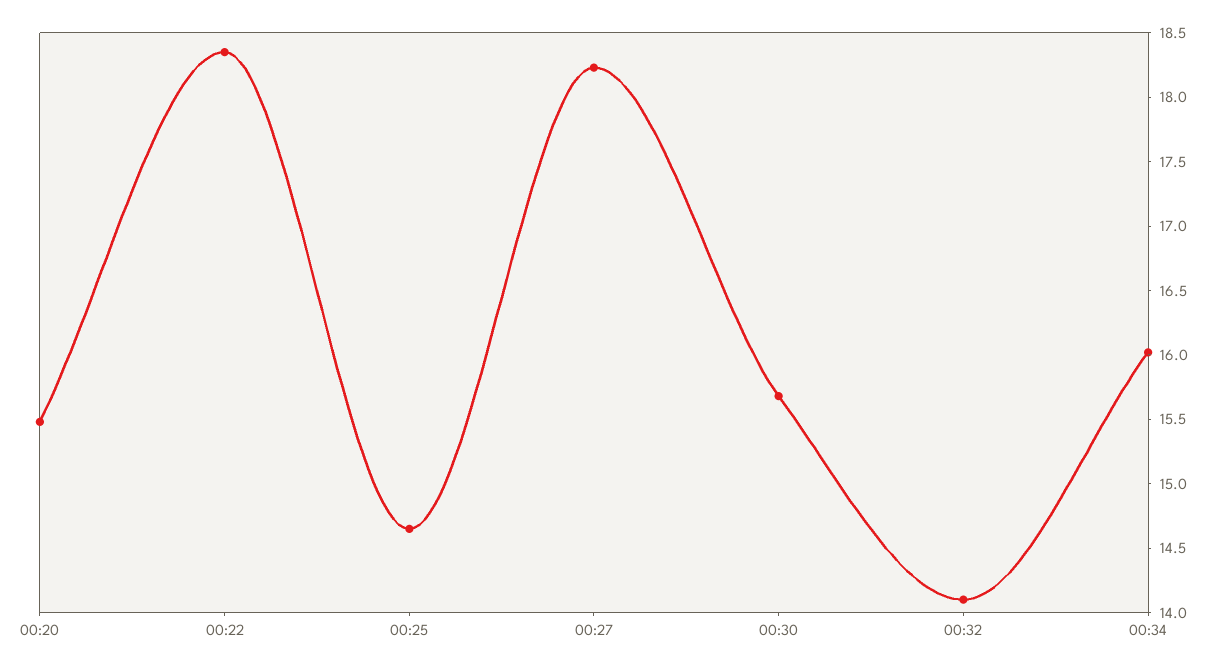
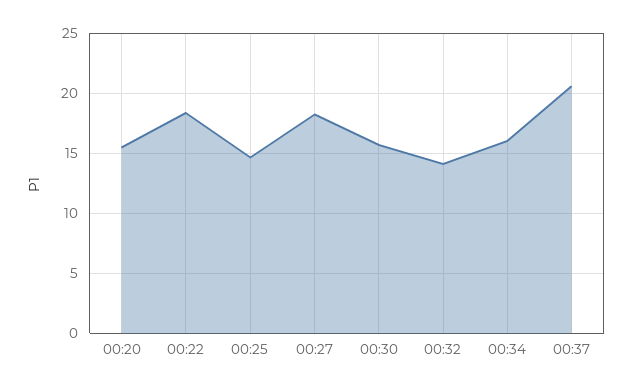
00:37: none -> 20.5

